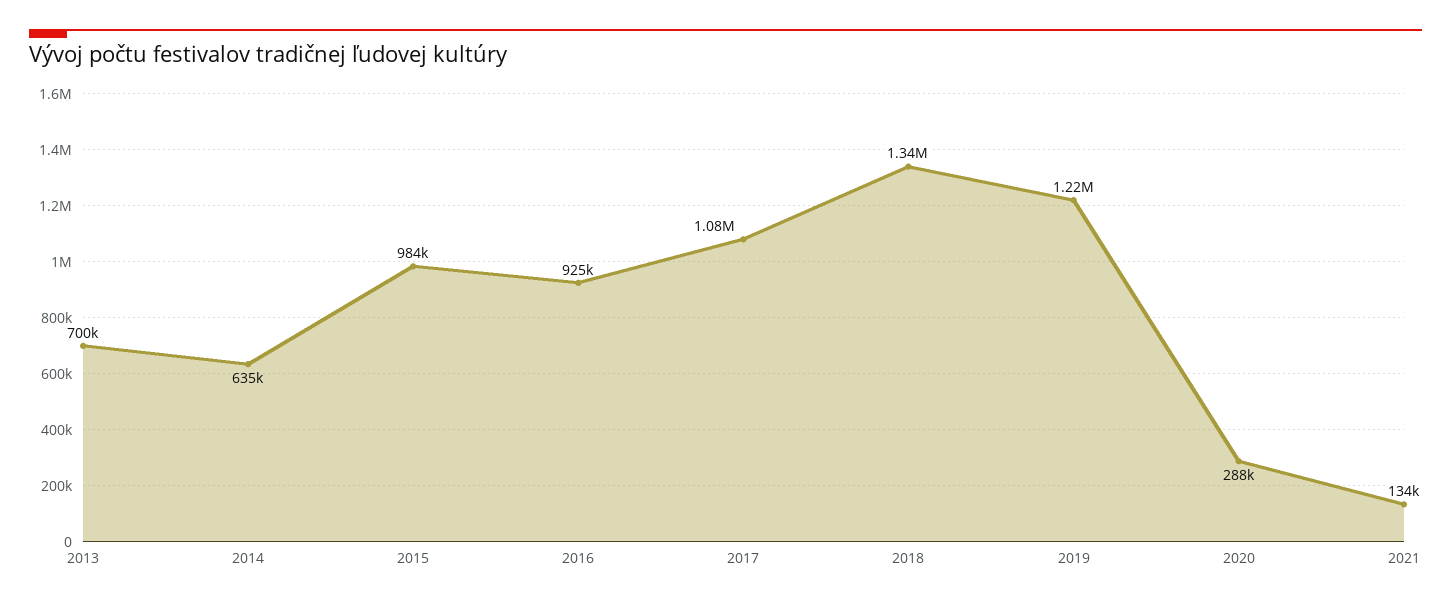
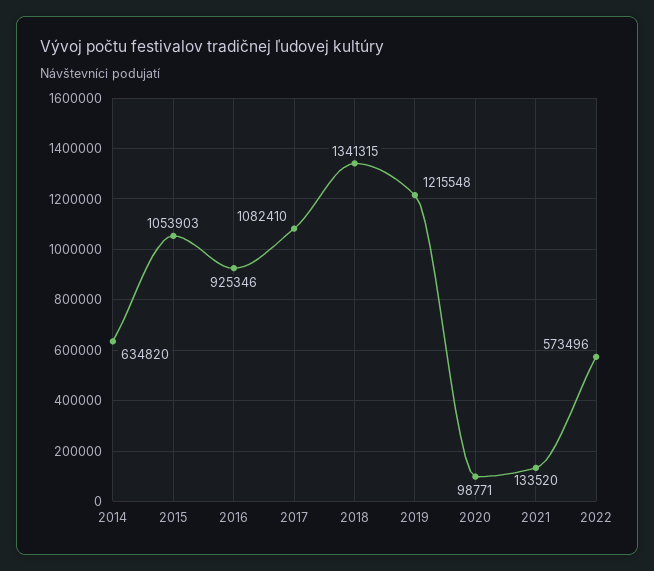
2013: 700000 -> none
2015: 984000 -> 1053903
2020: 288000 -> 98771
2022: none -> 573496

